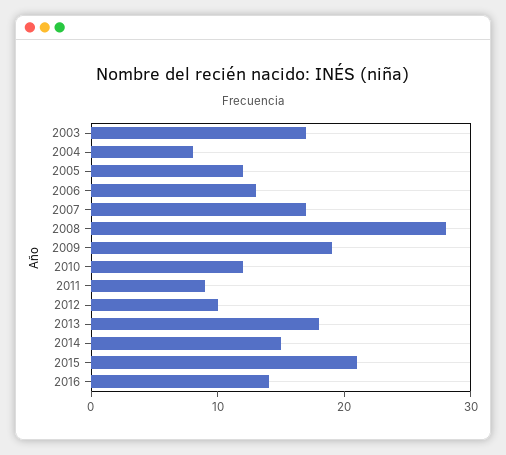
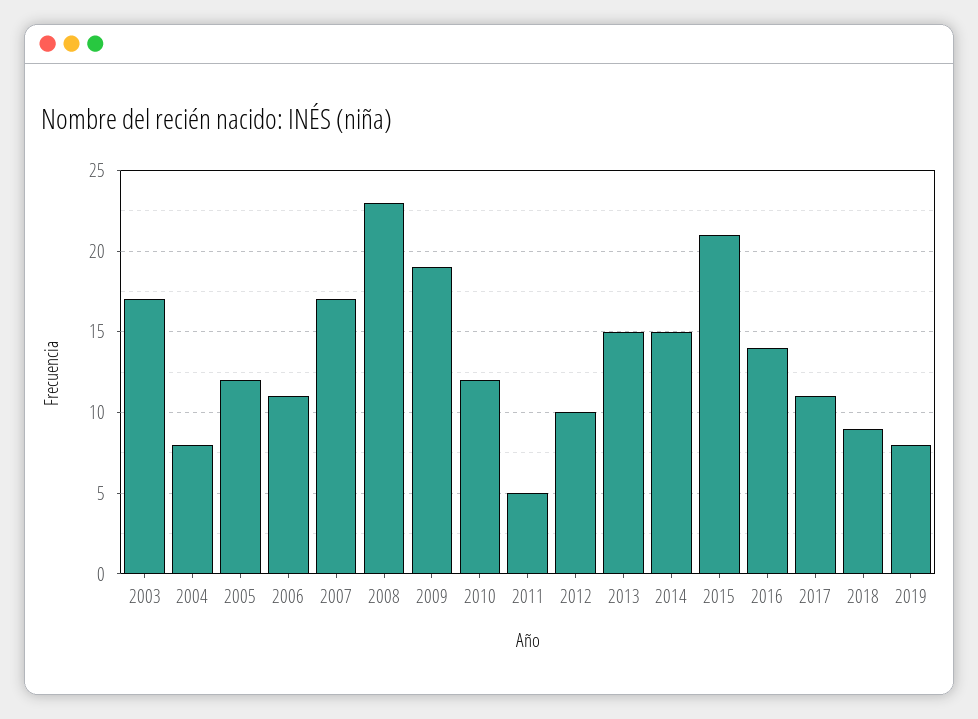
2006: 13 -> 11
2008: 28 -> 23
2011: 9 -> 5
2013: 18 -> 15
2017: none -> 11
2018: none -> 9
2019: none -> 8

